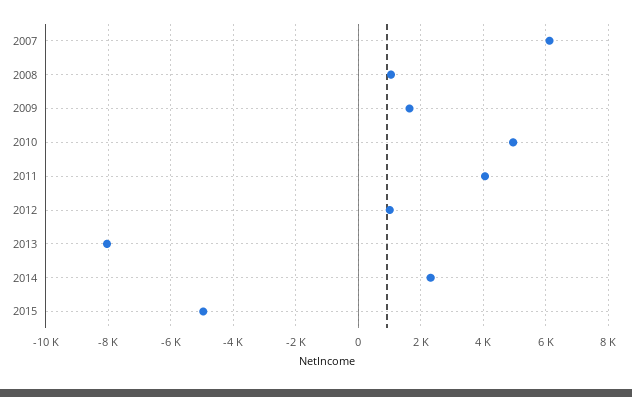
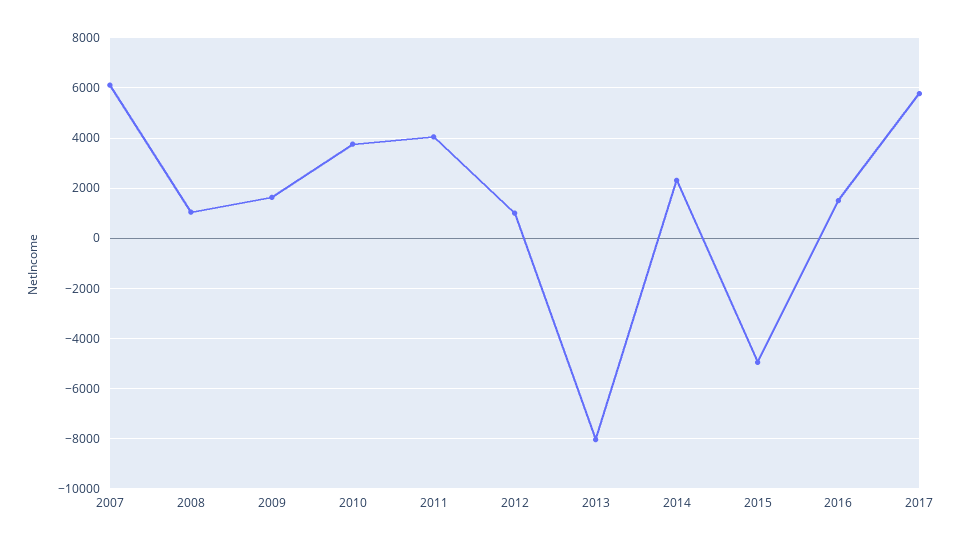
2010: 5000 -> 3750
2016: none -> 1500
2017: none -> 5750

